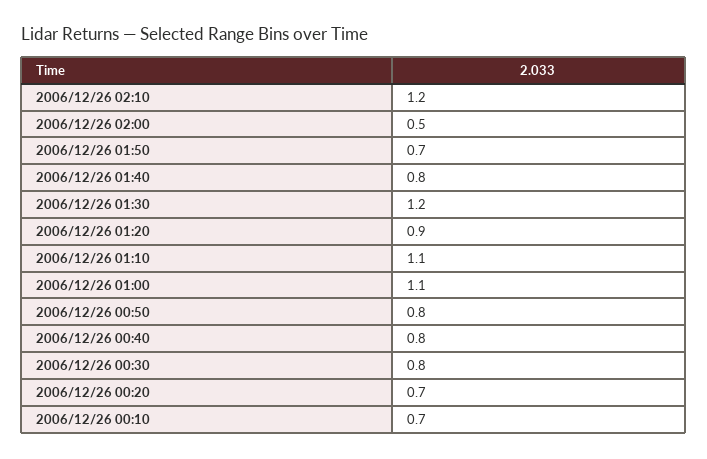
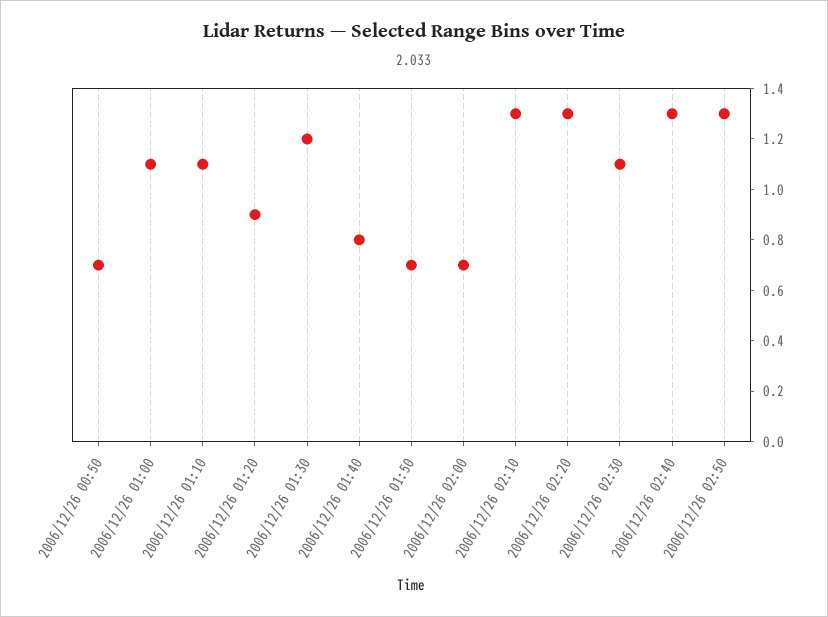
2006/12/26 02:10: 1.2 -> 1.3
2006/12/26 02:00: 0.5 -> 0.7
2006/12/26 00:50: 0.8 -> 0.7
2006/12/26 00:40: 0.8 -> none
2006/12/26 00:30: 0.8 -> none
2006/12/26 00:20: 0.7 -> none
2006/12/26 00:10: 0.7 -> none
2006/12/26 02:20: none -> 1.3
2006/12/26 02:30: none -> 1.1
2006/12/26 02:40: none -> 1.3
2006/12/26 02:50: none -> 1.3

